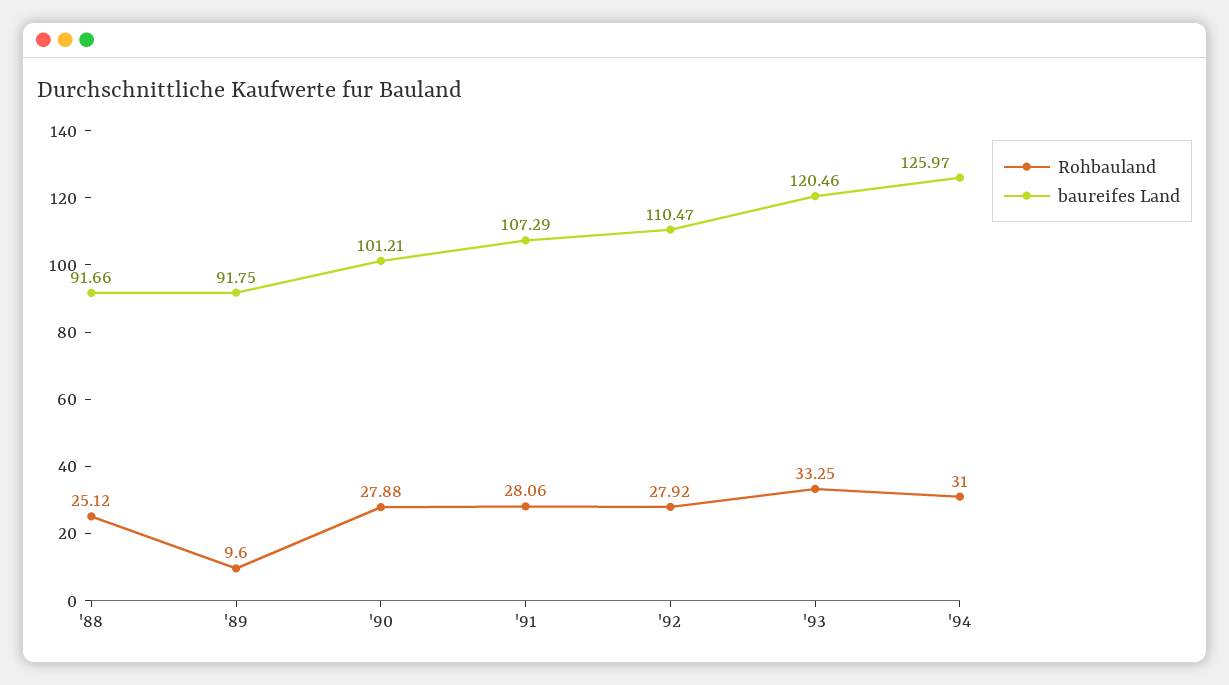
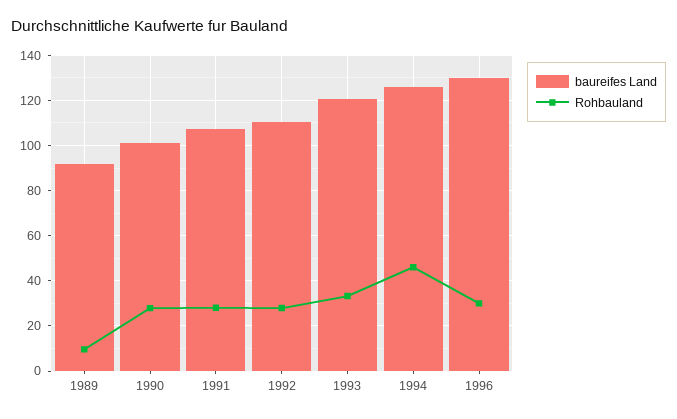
Rohbauland, '88: 25.12 -> none
baureifes Land, '88: 91.66 -> none
Rohbauland, '94: 31 -> 45
baureifes Land, 1996: none -> 130
Rohbauland, 1996: none -> 30

